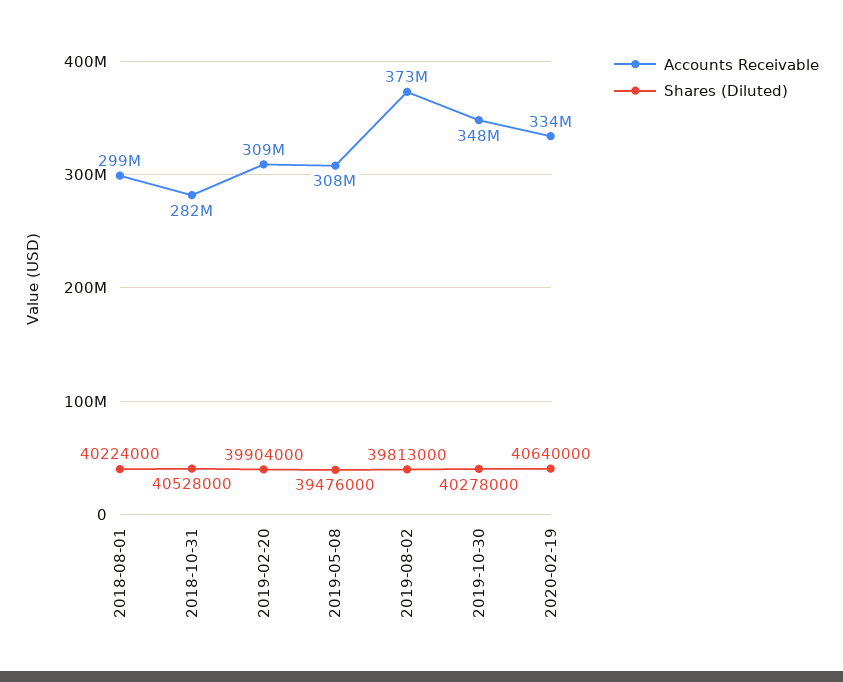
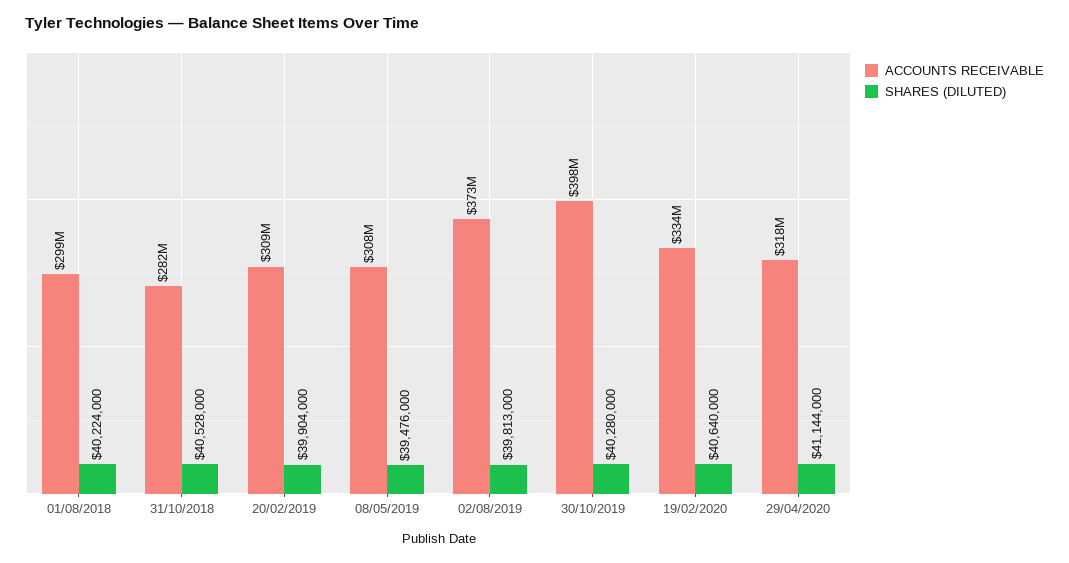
Accounts Receivable, 2019-10-30: 348000000 -> 398000000
Shares (Diluted), 2019-10-30: 40278000 -> 40280000
Accounts Receivable, 29/04/2020: none -> 318000000
Shares (Diluted), 29/04/2020: none -> 41144000

